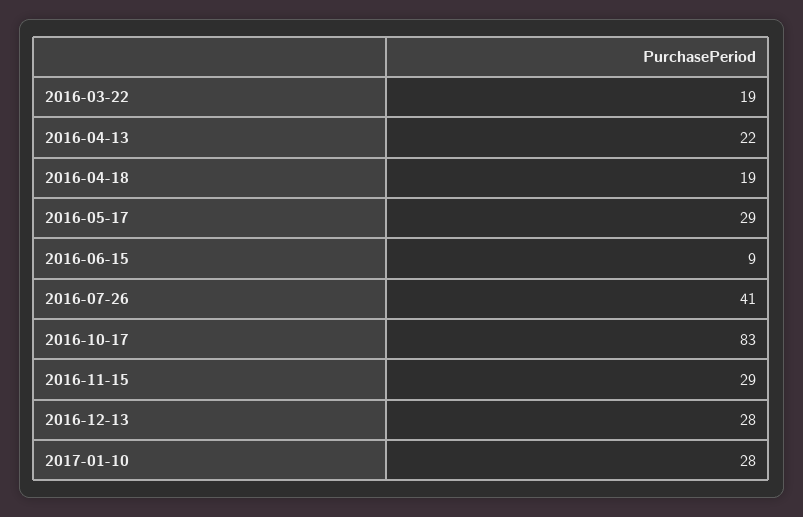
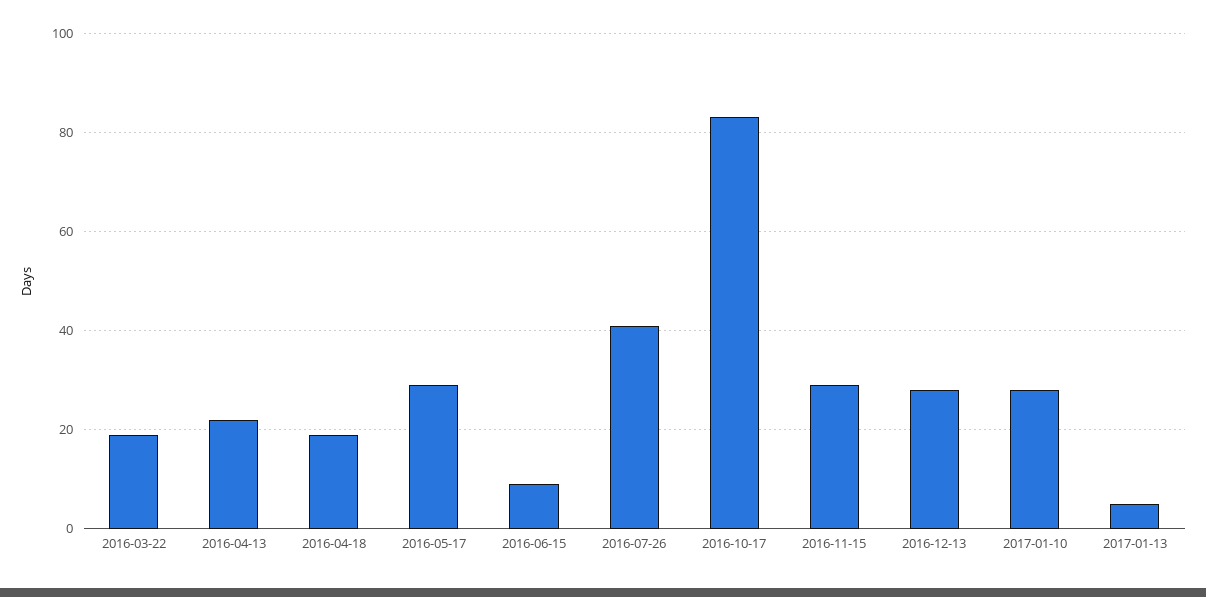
2017-01-13: none -> 5

